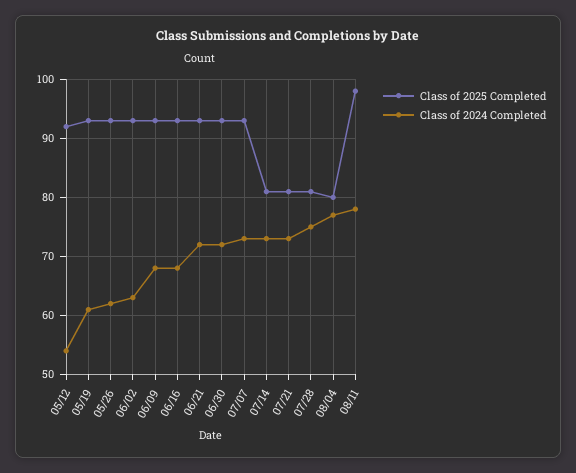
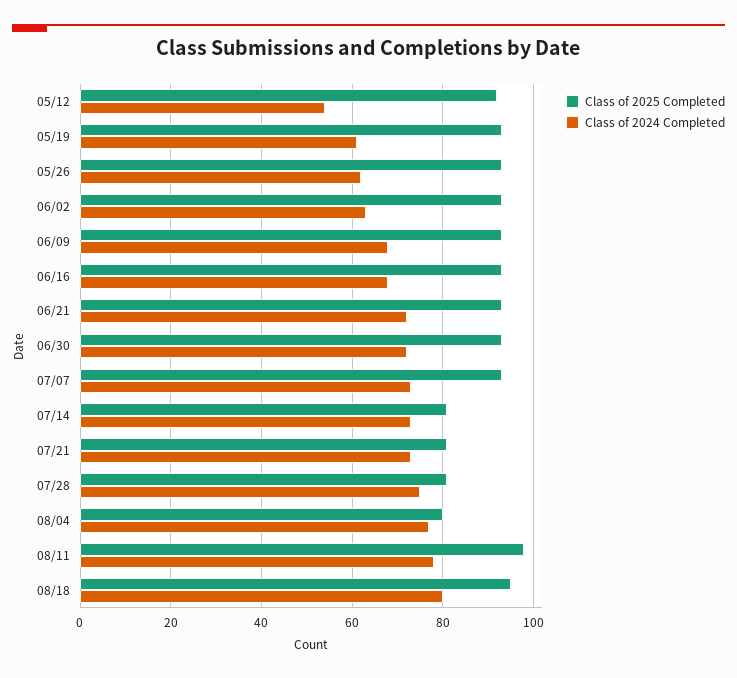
Class of 2025 Completed, 08/18: none -> 95
Class of 2024 Completed, 08/18: none -> 80

